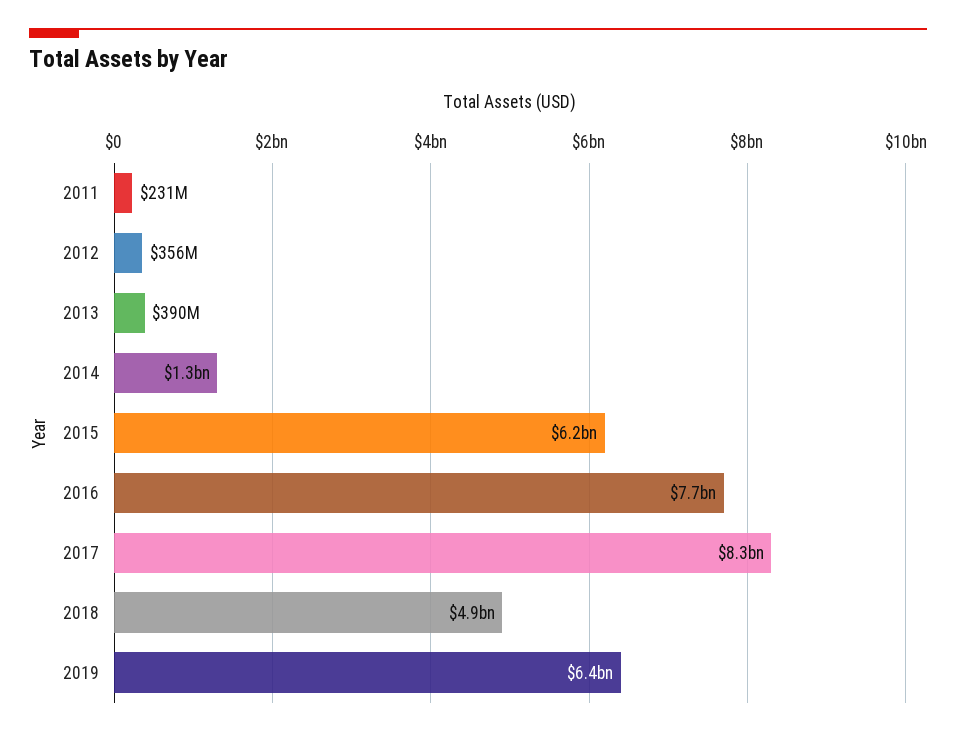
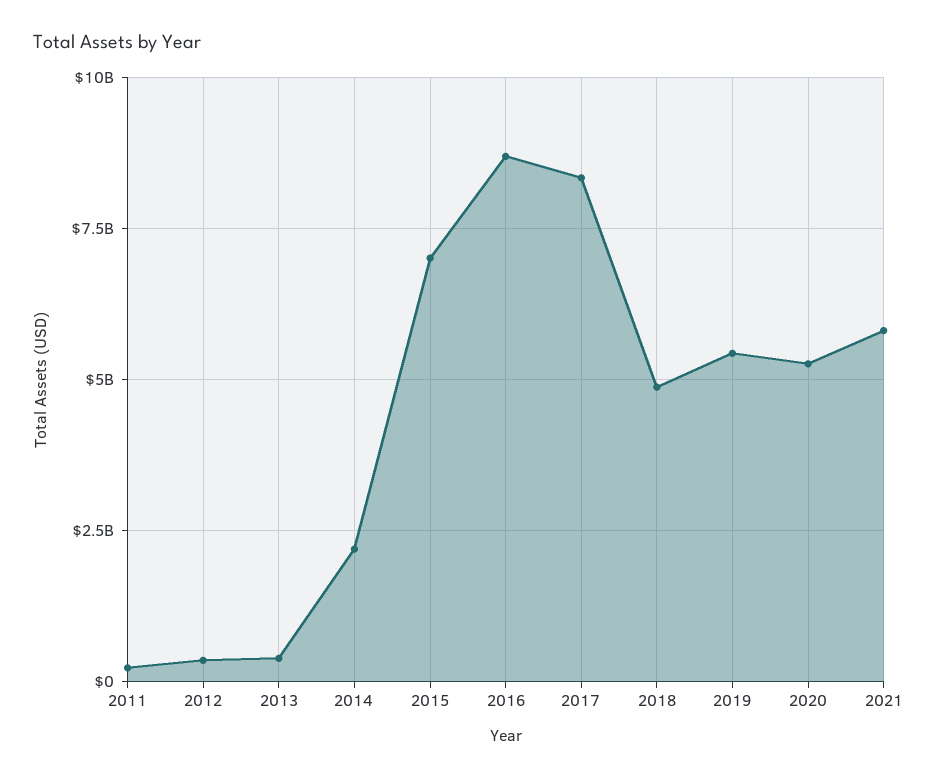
2014: 1300000000 -> 2250000000
2015: 6200000000 -> 7000000000
2016: 7700000000 -> 8750000000
2019: 6400000000 -> 5500000000
2020: none -> 5250000000
2021: none -> 5750000000

